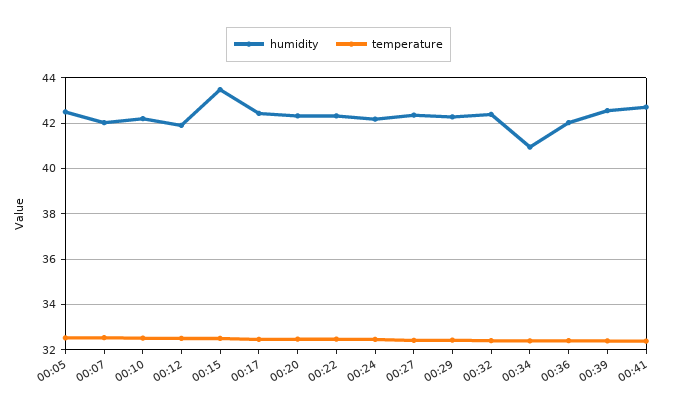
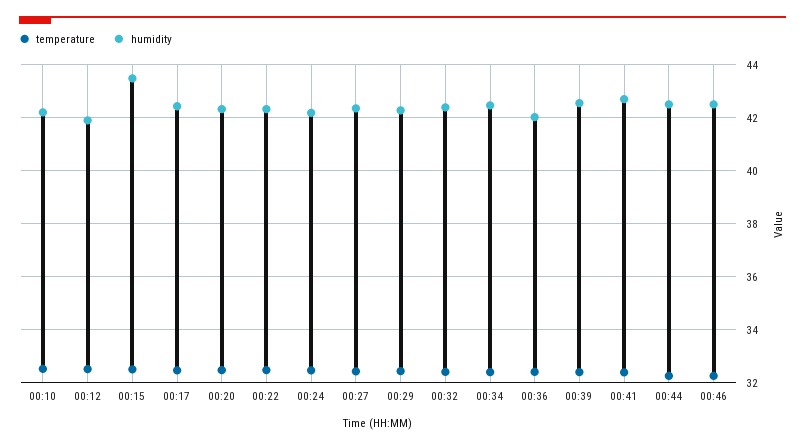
humidity, 00:05: 42.5 -> none
temperature, 00:05: 32.5 -> none
humidity, 00:07: 42 -> none
temperature, 00:07: 32.5 -> none
humidity, 00:34: 41 -> 42.5
temperature, 00:44: none -> 32.25
humidity, 00:44: none -> 42.5
temperature, 00:46: none -> 32.25
humidity, 00:46: none -> 42.5

